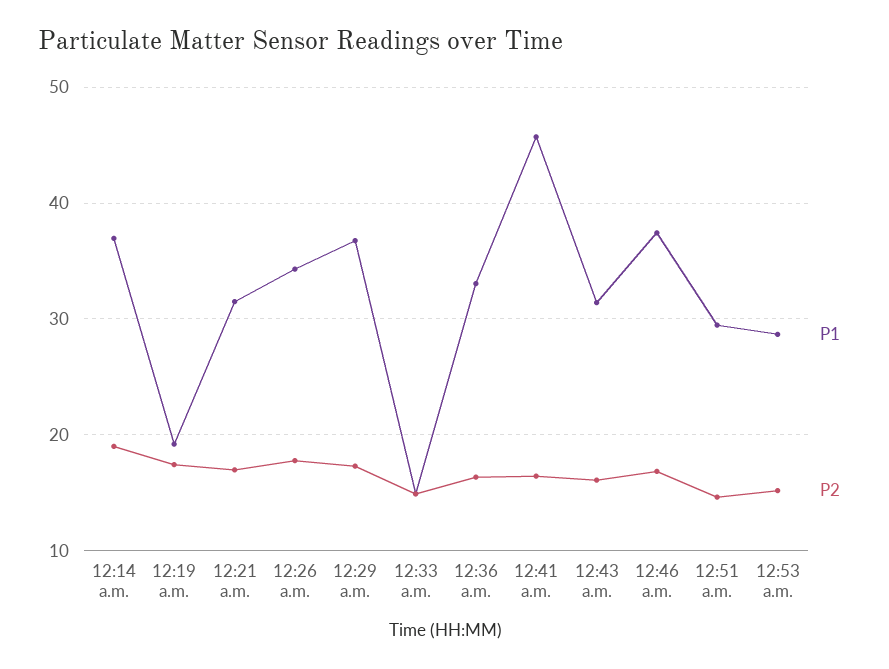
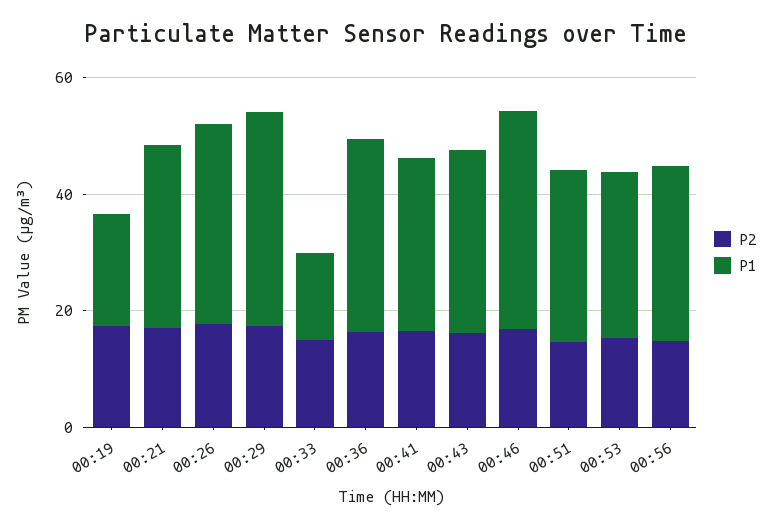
P1, 12:14 a.m.: 37 -> none
P2, 12:14 a.m.: 19 -> none
P1, 12:41 a.m.: 46 -> 30
P2, 00:56: none -> 15
P1, 00:56: none -> 30

